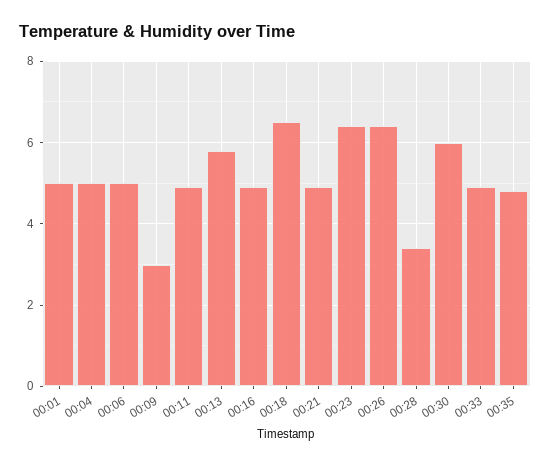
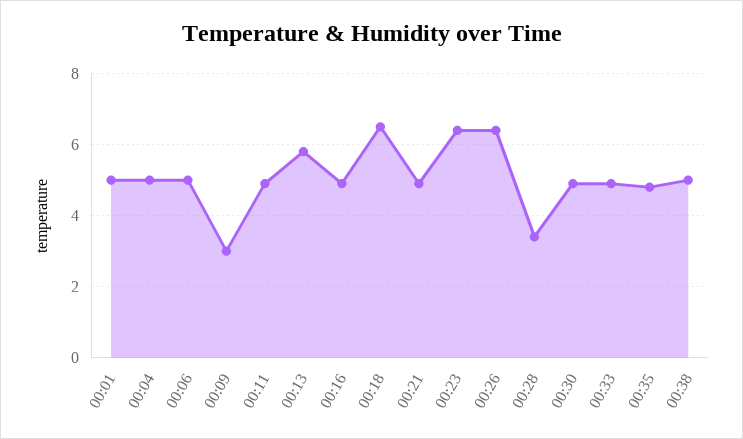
00:30: 6 -> 5
00:38: none -> 5

